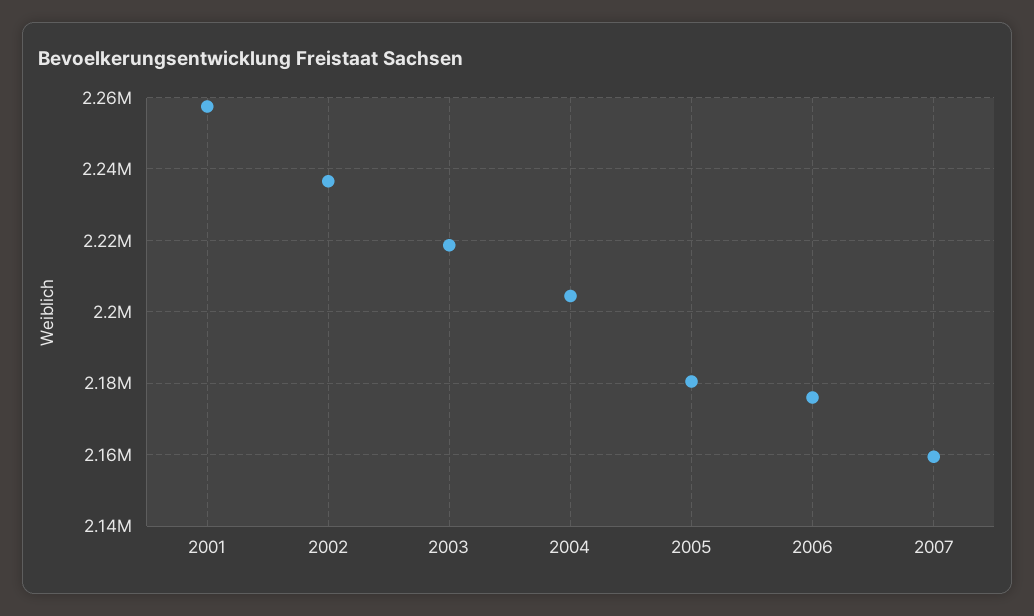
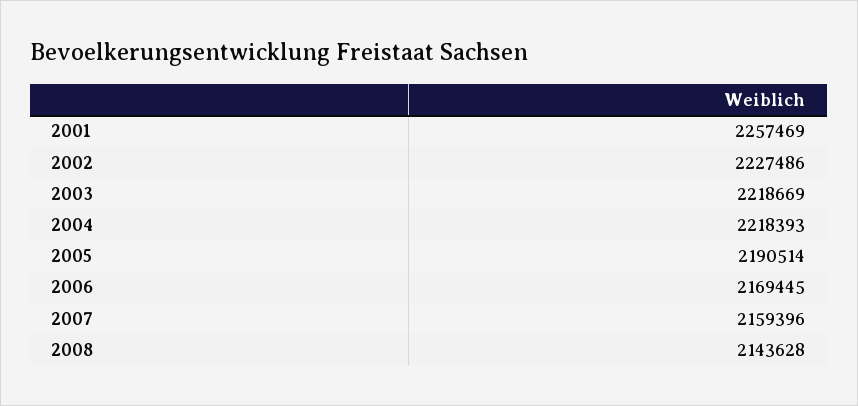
2002: 2236000 -> 2227486
2004: 2204000 -> 2218393
2005: 2180000 -> 2190514
2006: 2176000 -> 2169445
2008: none -> 2143628

